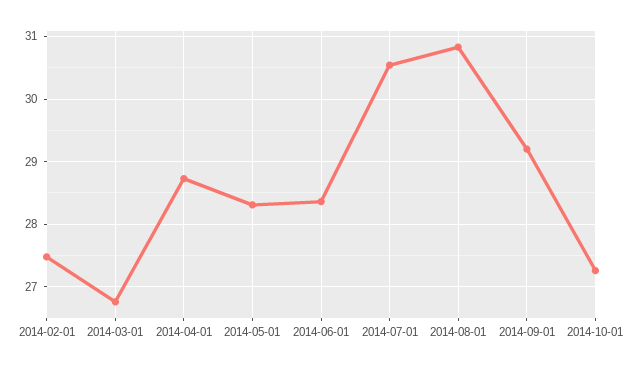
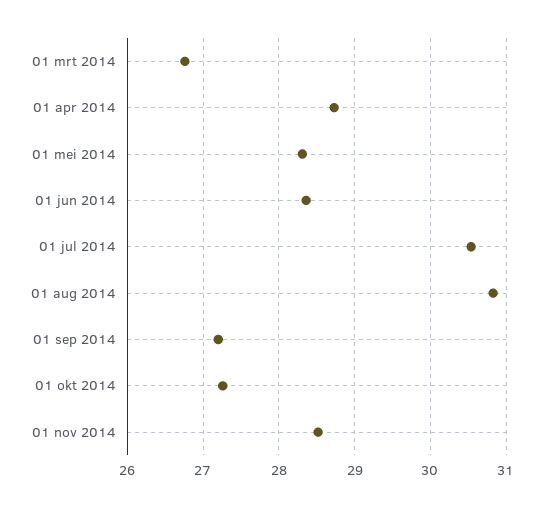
2014-02-01: 27.5 -> none
2014-09-01: 29.2 -> 27.2
01 nov 2014: none -> 28.5

